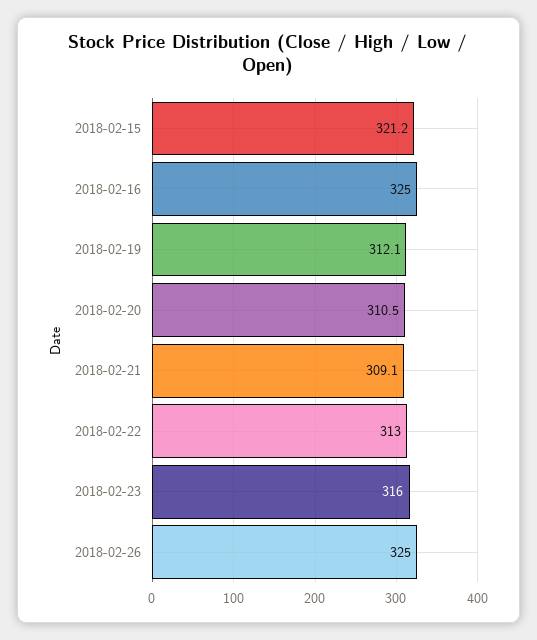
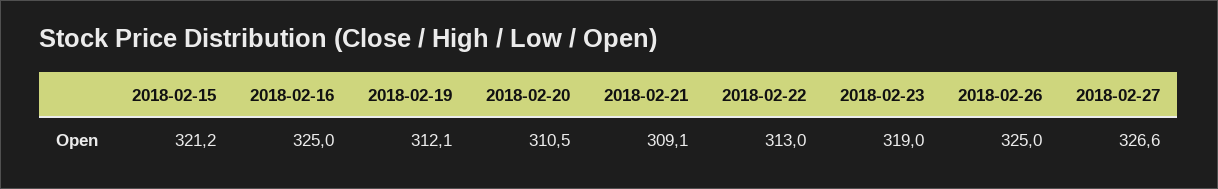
2018-02-23: 316 -> 319
2018-02-27: none -> 326.6

